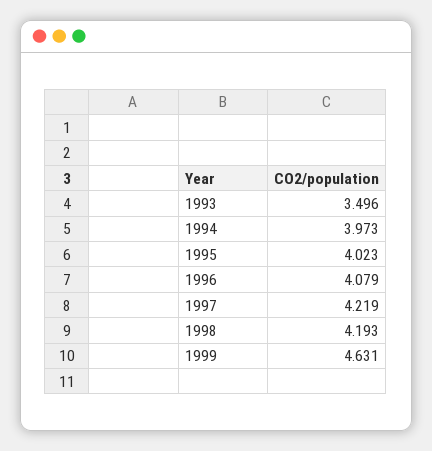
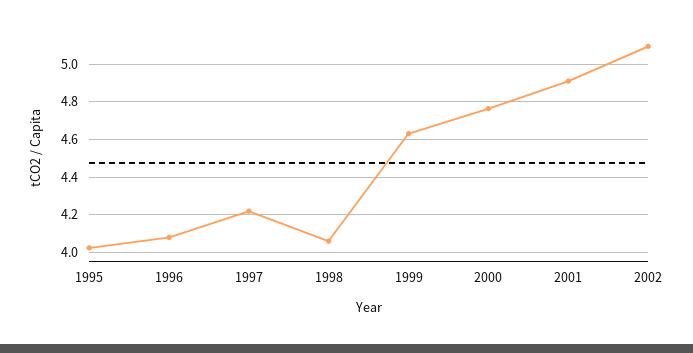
1993: 3.496 -> none
1994: 3.973 -> none
1998: 4.193 -> 4.05
2000: none -> 4.75
2001: none -> 4.9
2002: none -> 5.1

